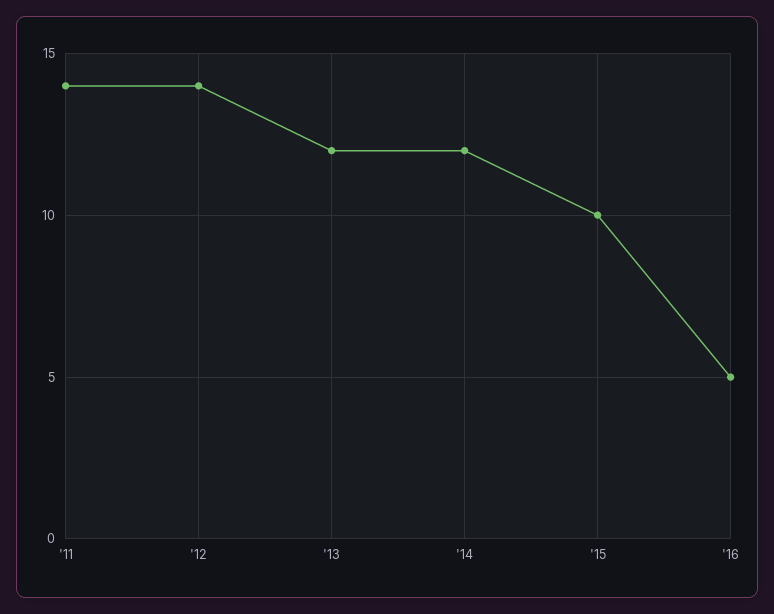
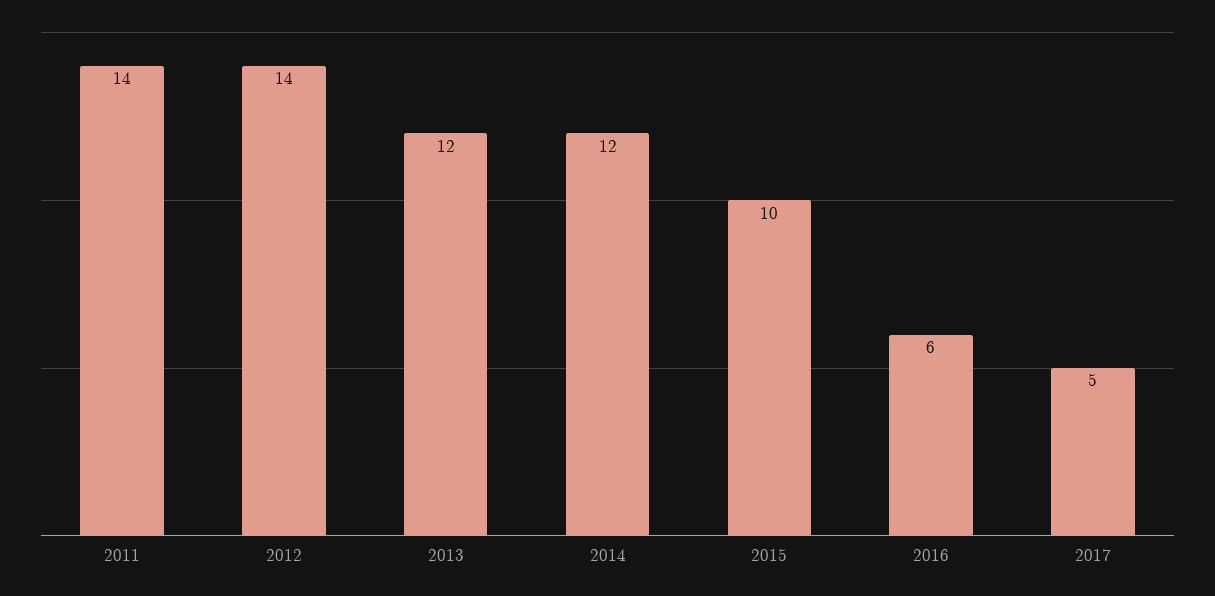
'16: 5 -> 6
2017: none -> 5

